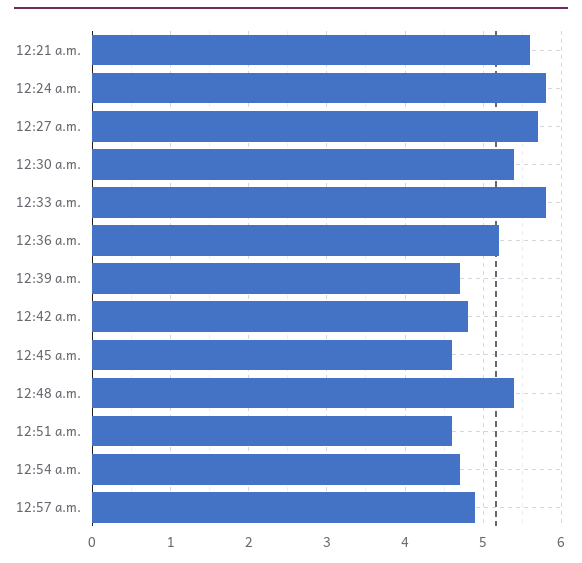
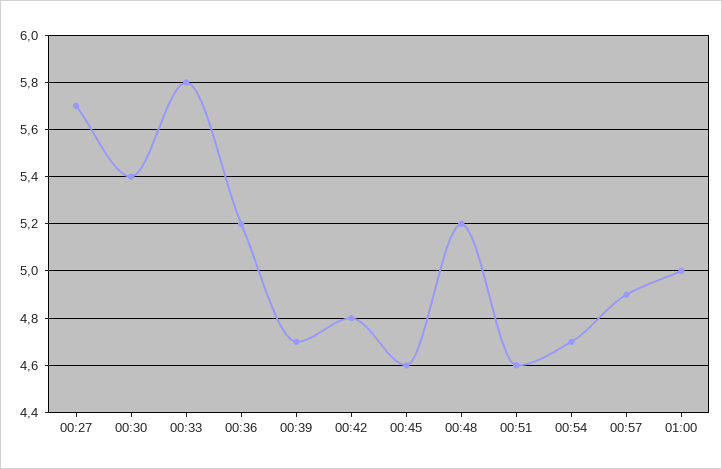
12:21 a.m.: 5.6 -> none
12:24 a.m.: 5.8 -> none
12:48 a.m.: 5.4 -> 5.2
01:00: none -> 5

